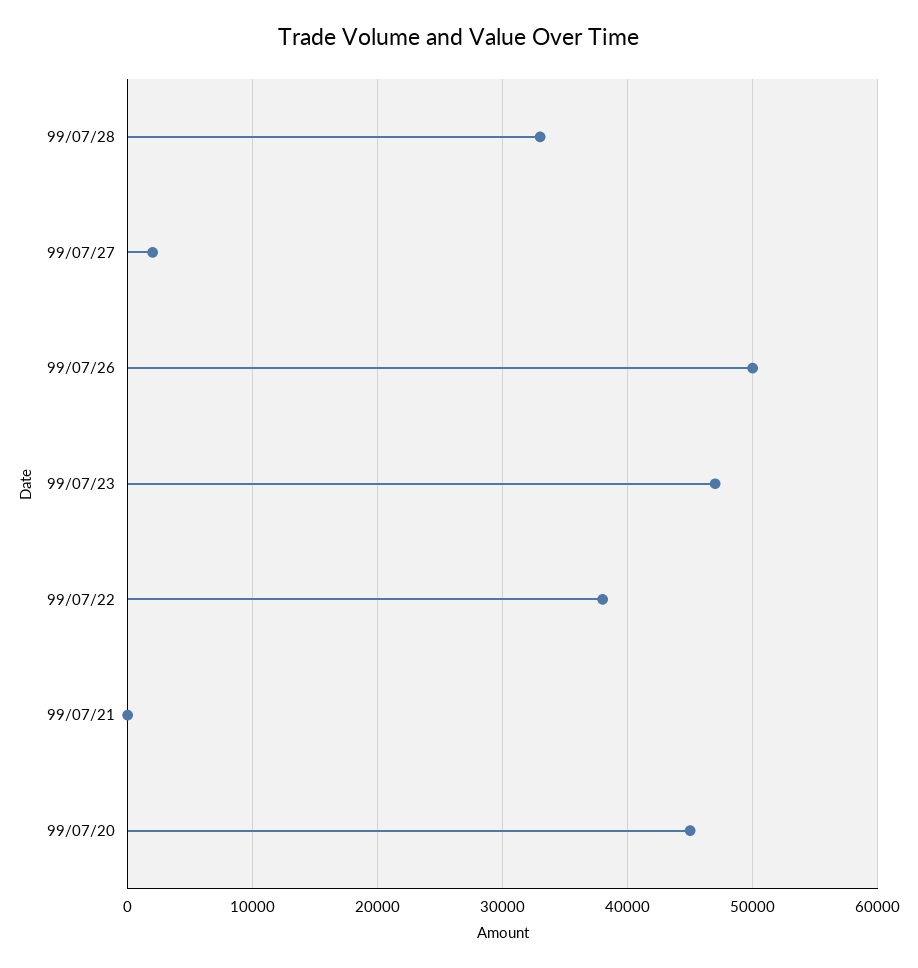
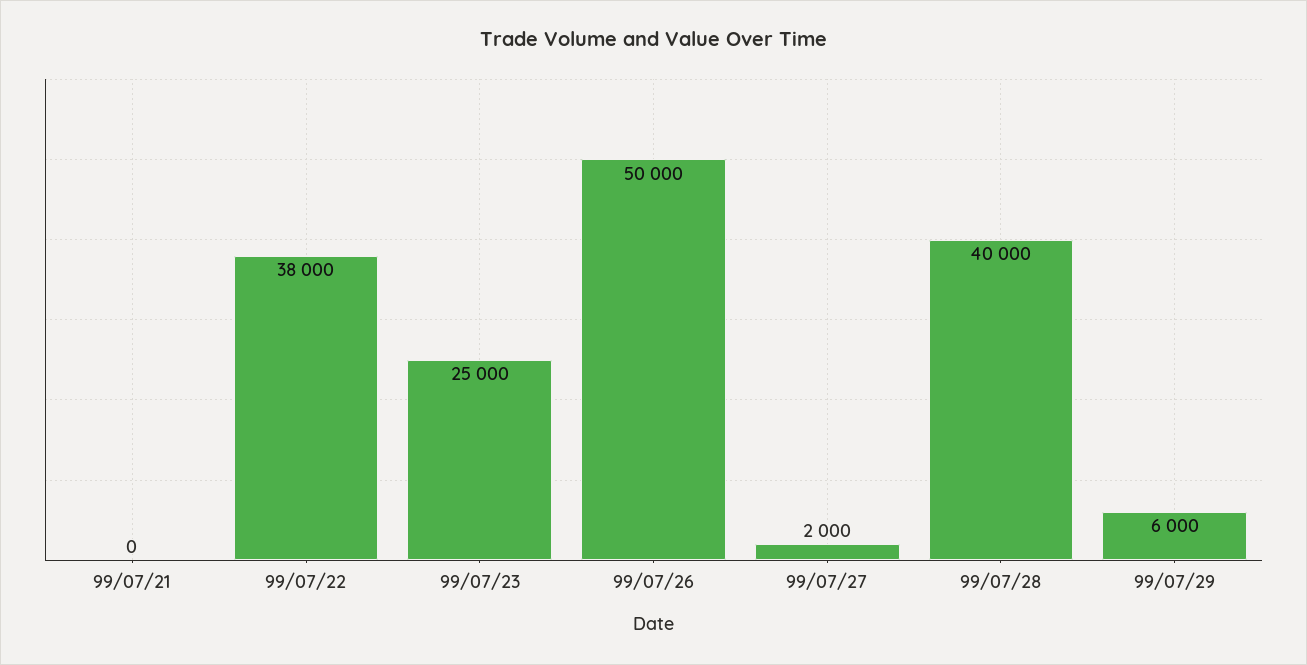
99/07/28: 33000 -> 40000
99/07/23: 47000 -> 25000
99/07/20: 45000 -> none
99/07/29: none -> 6000

